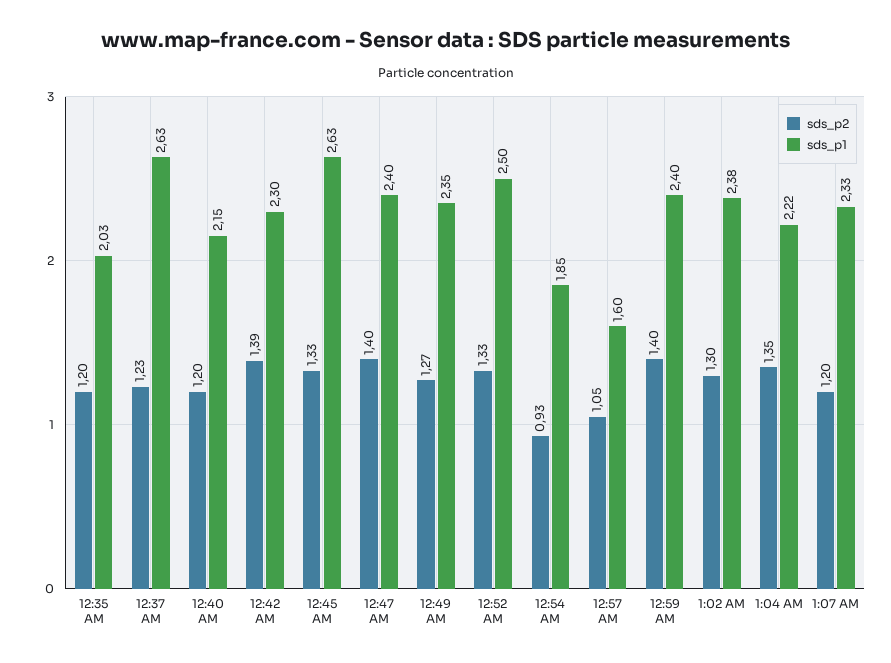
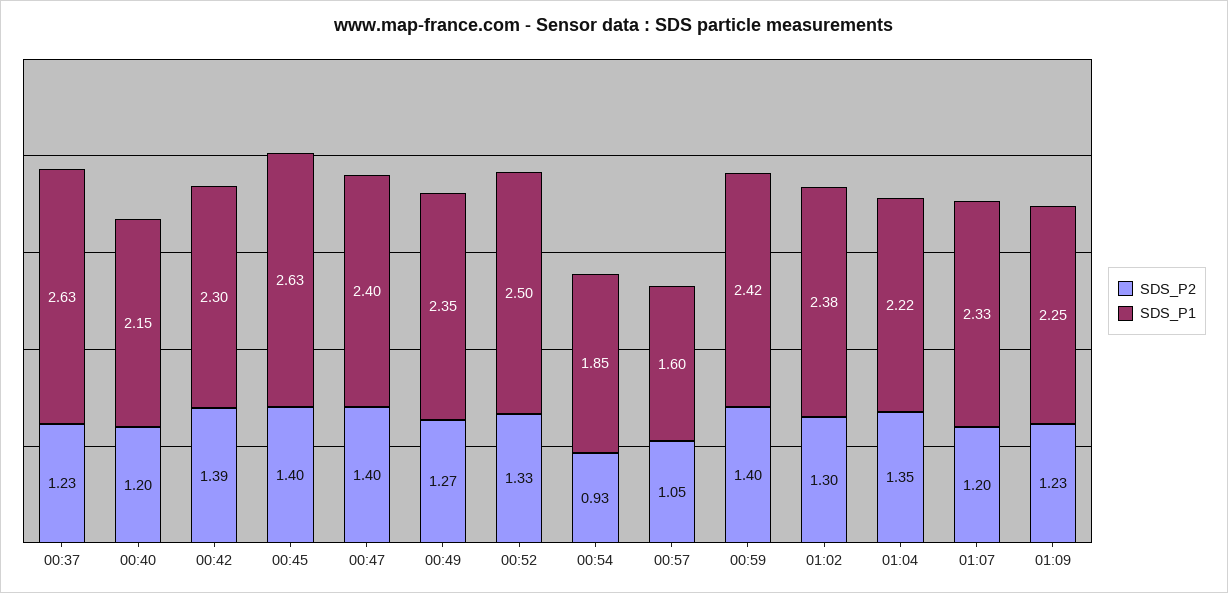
sds_p2, 12:35 AM: 1.2 -> none
sds_p1, 12:35 AM: 2.03 -> none
sds_p2, 12:45 AM: 1.33 -> 1.4
sds_p1, 12:59 AM: 2.4 -> 2.42
sds_p2, 01:09: none -> 1.23
sds_p1, 01:09: none -> 2.25

